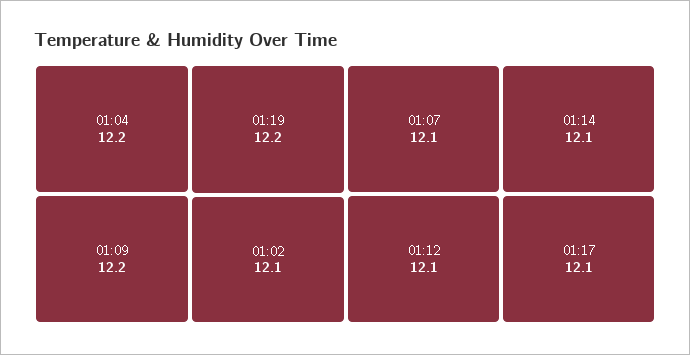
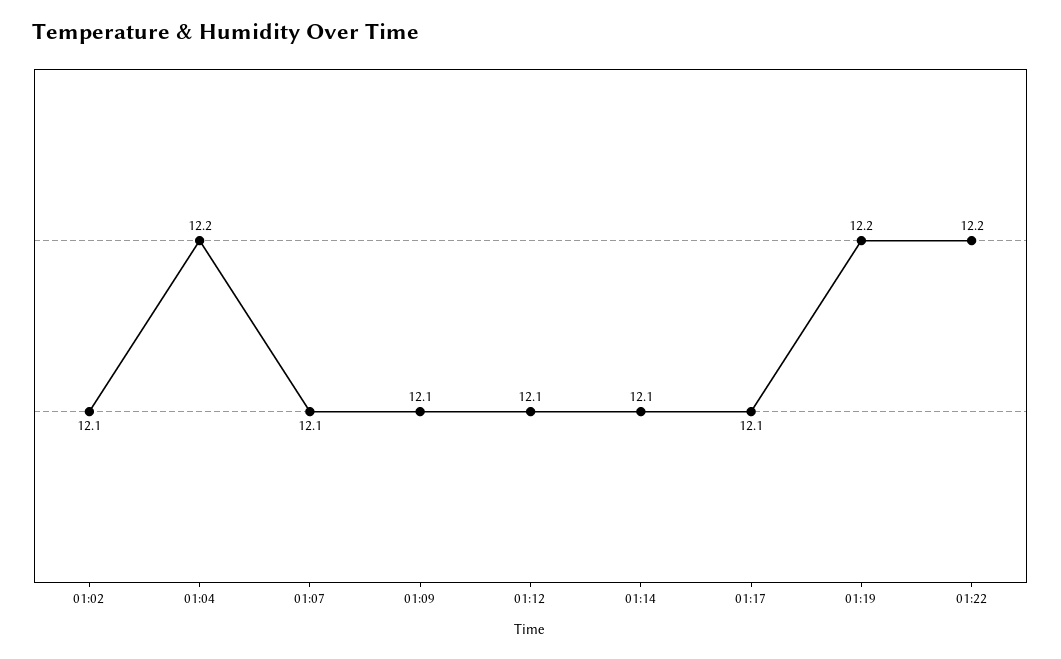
01:09: 12.2 -> 12.1
01:22: none -> 12.2

